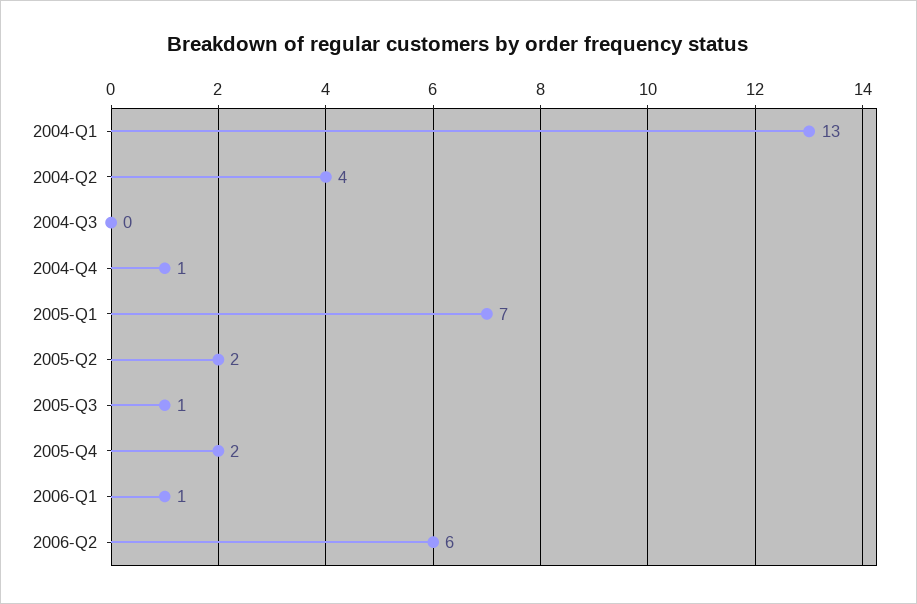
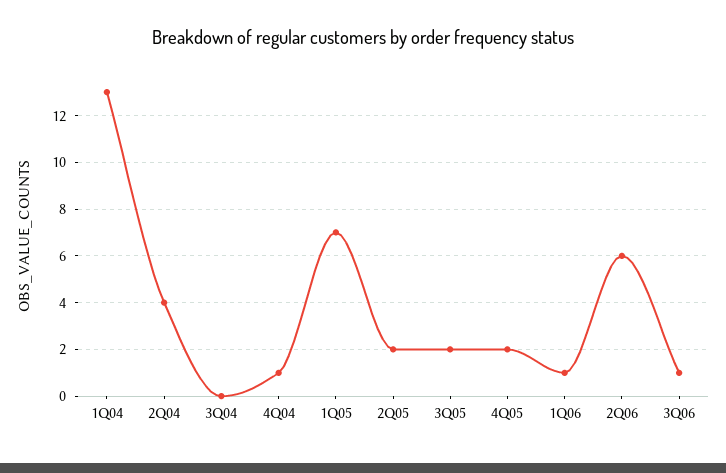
2005-Q3: 1 -> 2
3Q06: none -> 1

